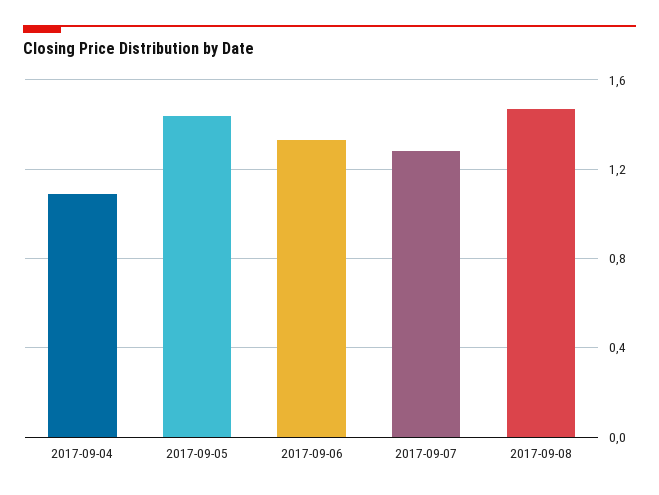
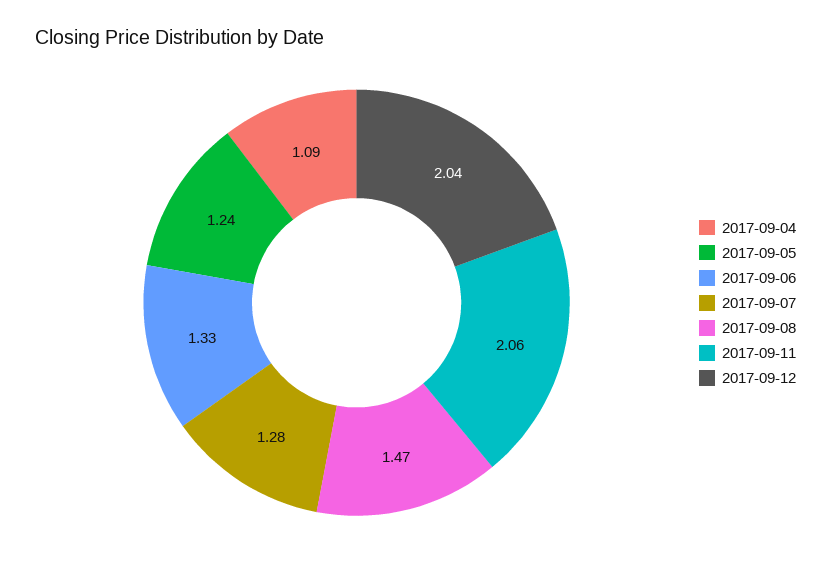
2017-09-05: 1.45 -> 1.24
2017-09-11: none -> 2.06
2017-09-12: none -> 2.04

